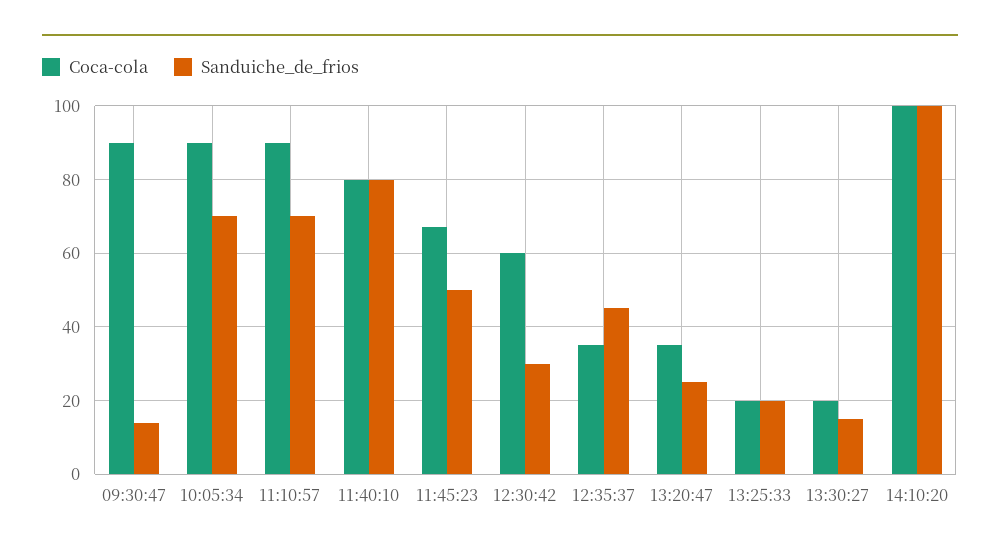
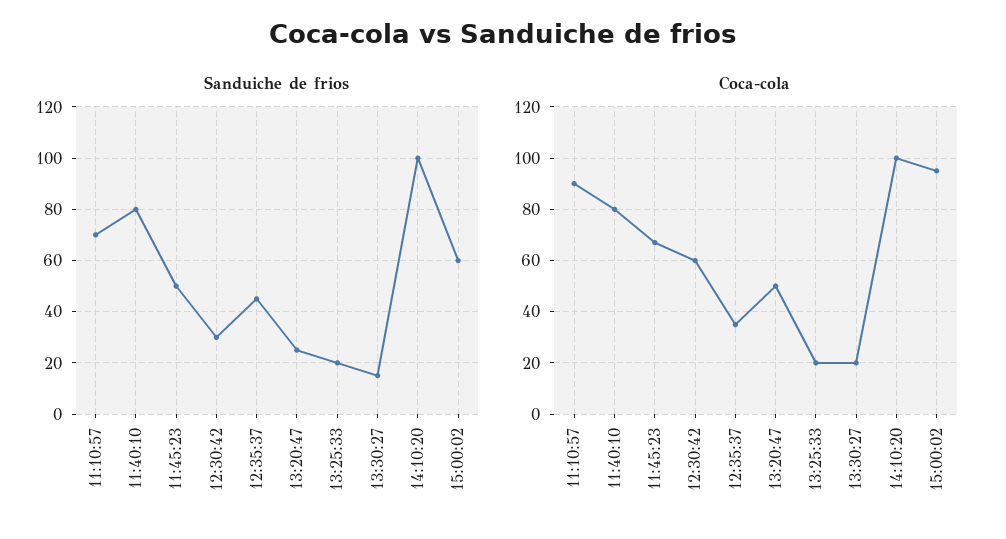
Coca-cola, 09:30:47: 90 -> none
Sanduiche_de_frios, 09:30:47: 15 -> none
Coca-cola, 10:05:34: 90 -> none
Sanduiche_de_frios, 10:05:34: 70 -> none
Coca-cola, 13:20:47: 35 -> 50
Sanduiche_de_frios, 15:00:02: none -> 60
Coca-cola, 15:00:02: none -> 95

